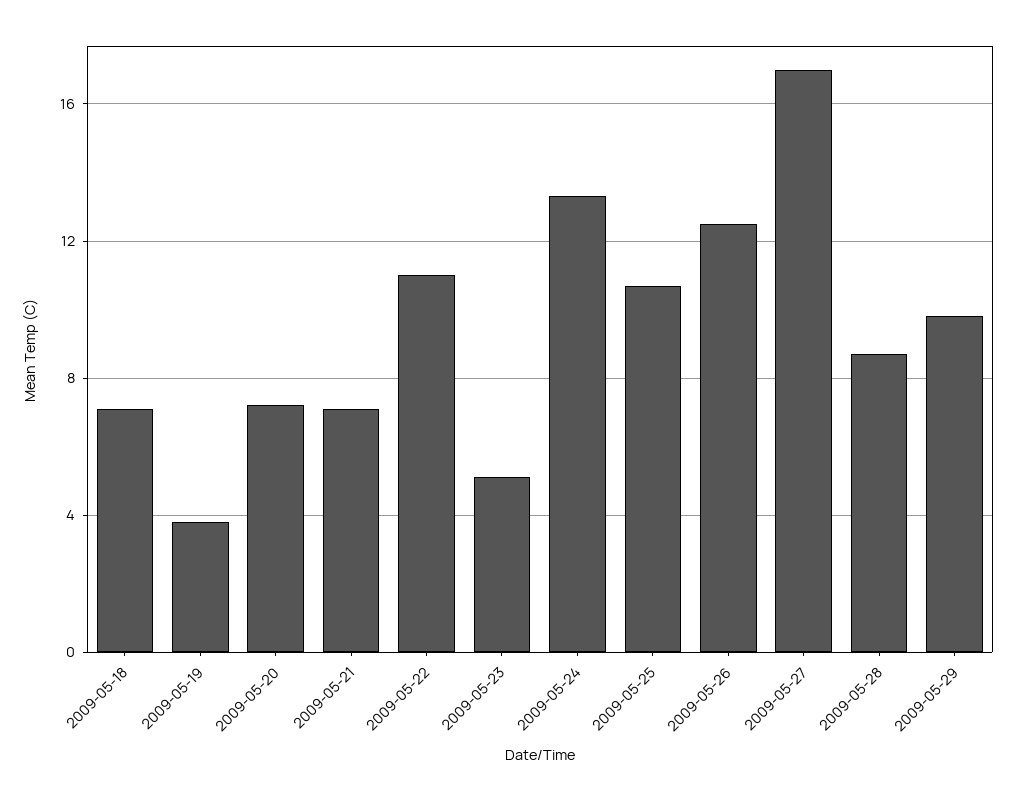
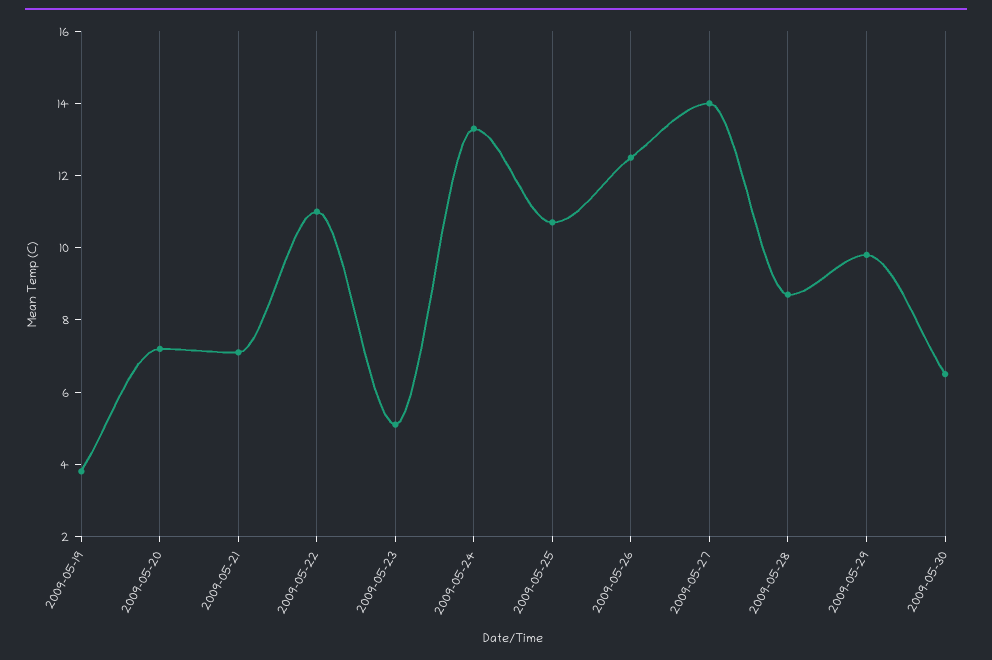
2009-05-18: 7 -> none
2009-05-27: 17 -> 14
2009-05-30: none -> 6.5

